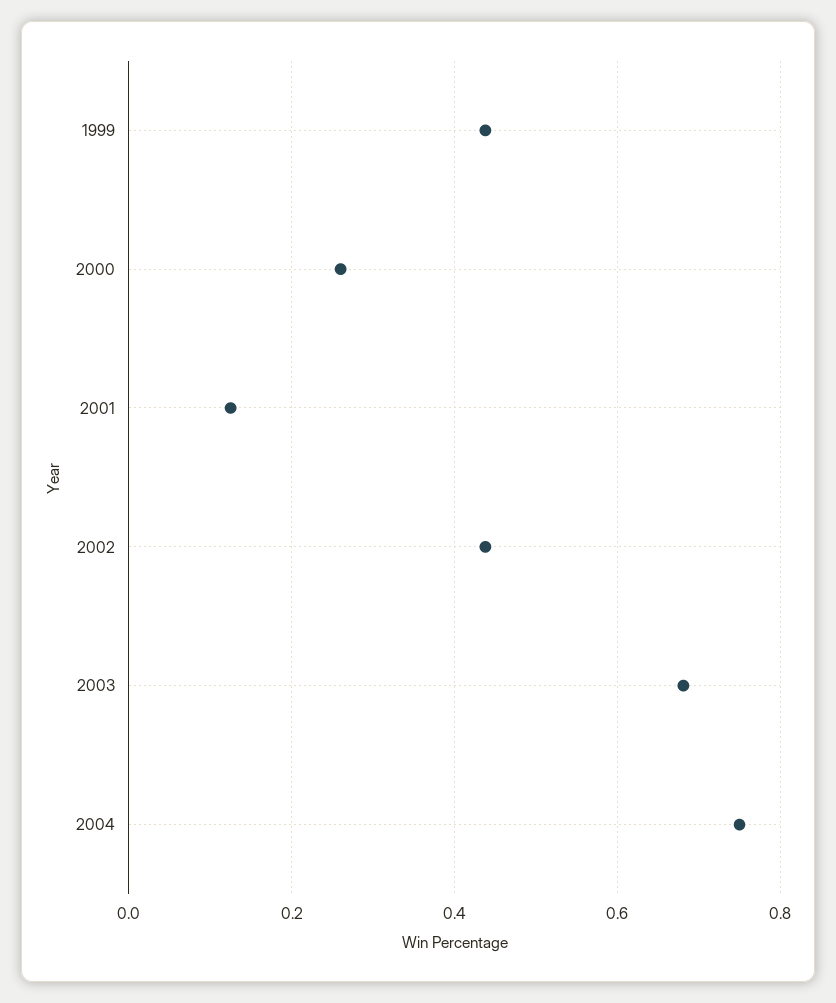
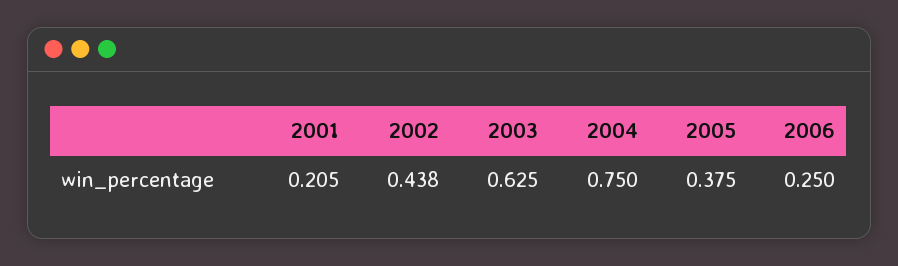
1999: 0.44 -> none
2000: 0.26 -> none
2001: 0.12 -> 0.205
2003: 0.68 -> 0.625
2005: none -> 0.375
2006: none -> 0.25

